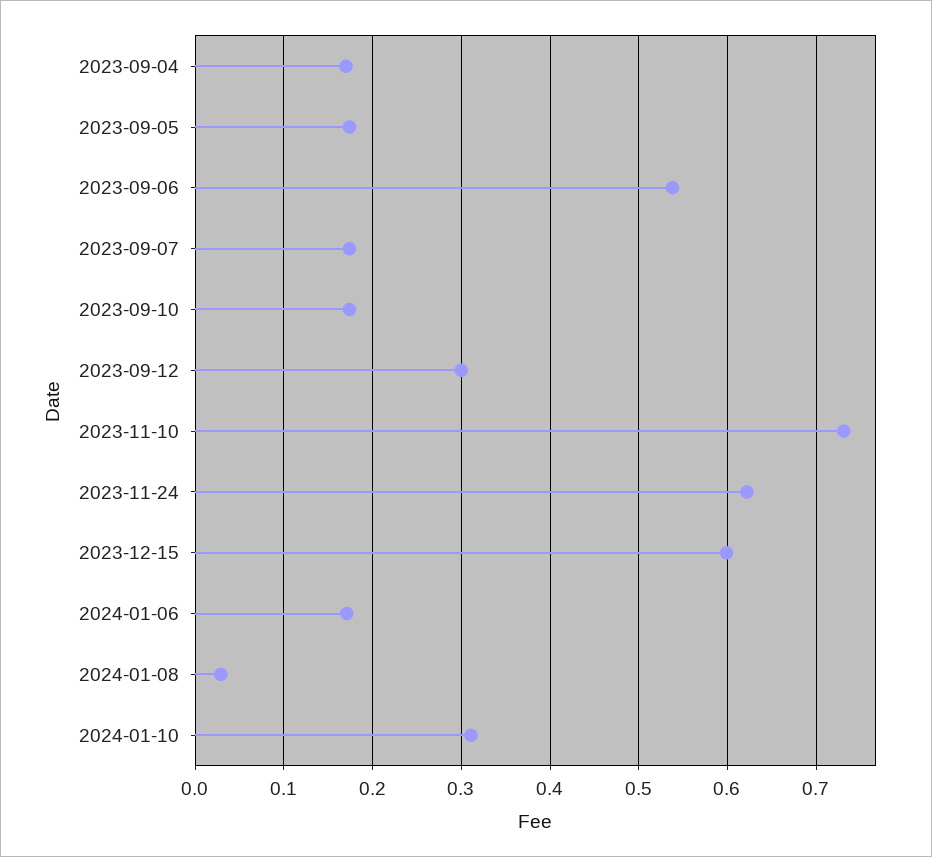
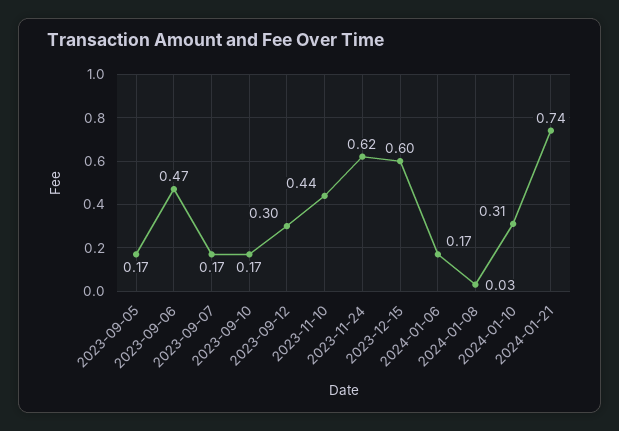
2023-09-04: 0.17 -> none
2023-09-06: 0.54 -> 0.47
2023-11-10: 0.73 -> 0.44
2024-01-21: none -> 0.74

